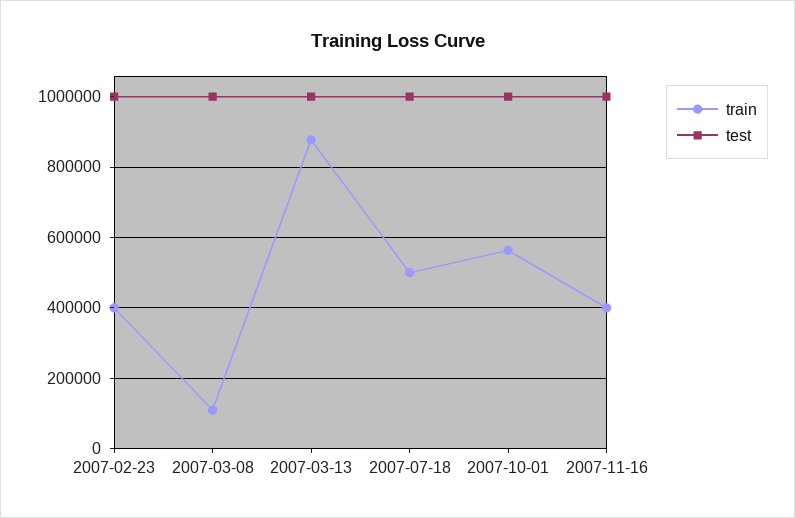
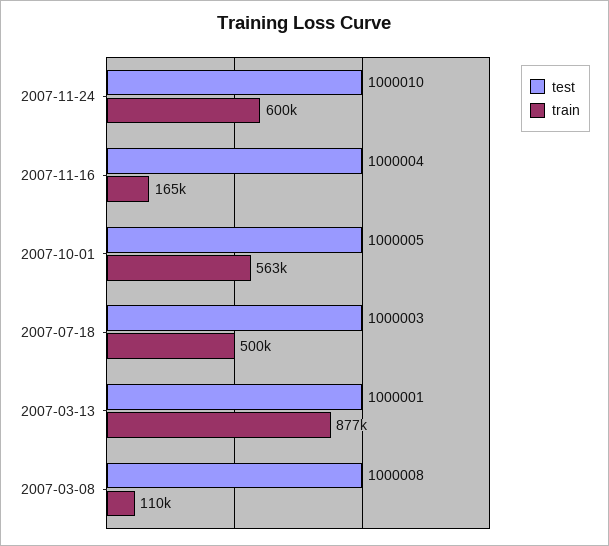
train, 2007-02-23: 400000 -> none
test, 2007-02-23: 1000000 -> none
train, 2007-11-16: 400000 -> 165000
test, 2007-11-24: none -> 1000010
train, 2007-11-24: none -> 600000

